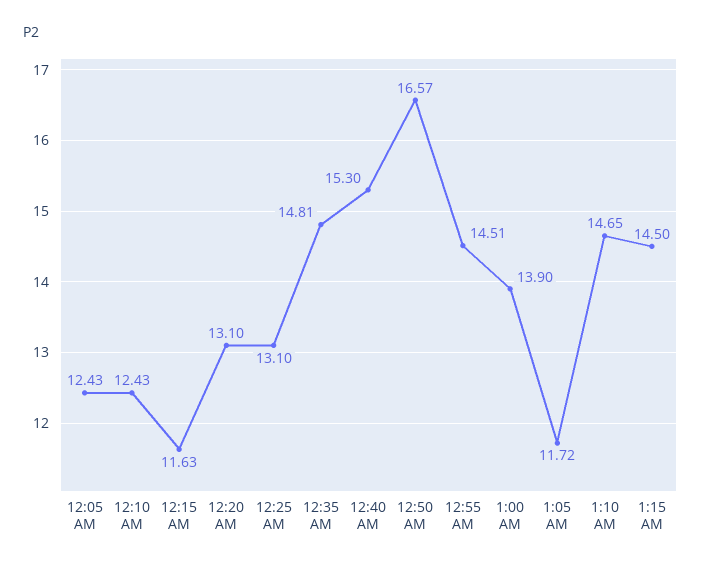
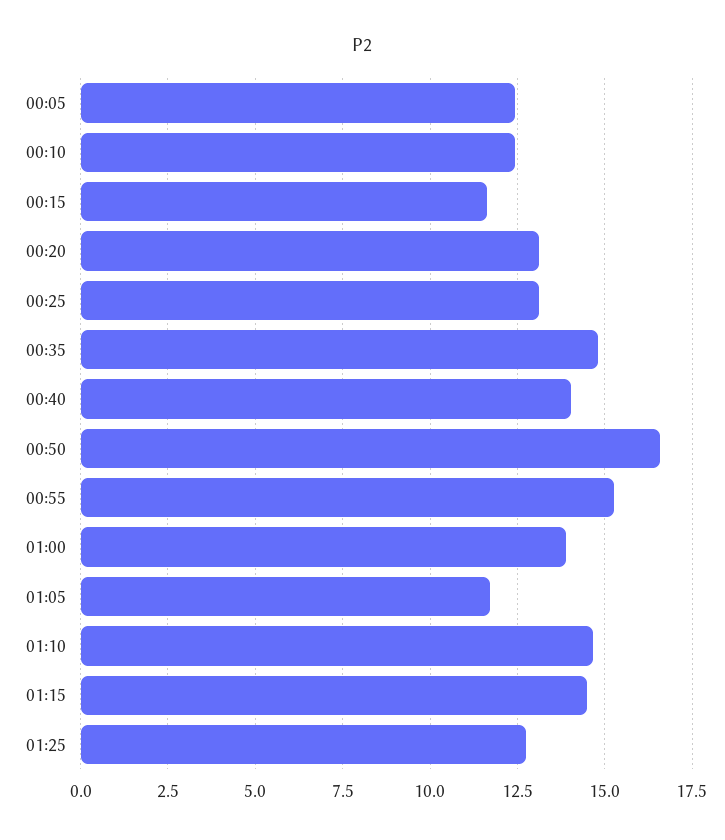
12:40 AM: 15.3 -> 14
12:55 AM: 14.51 -> 15.25
01:25: none -> 12.75

